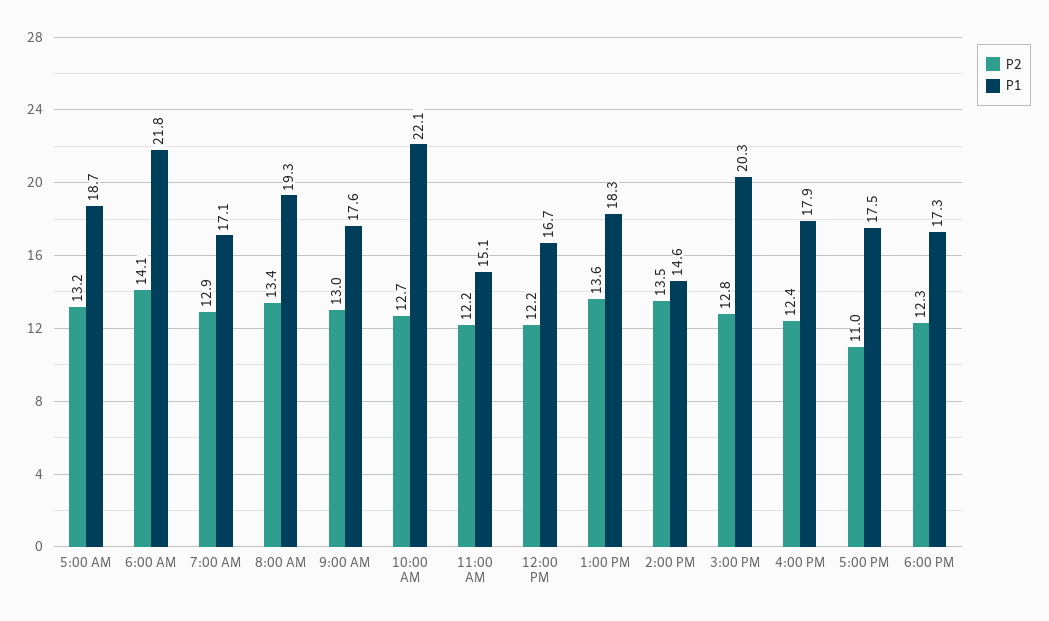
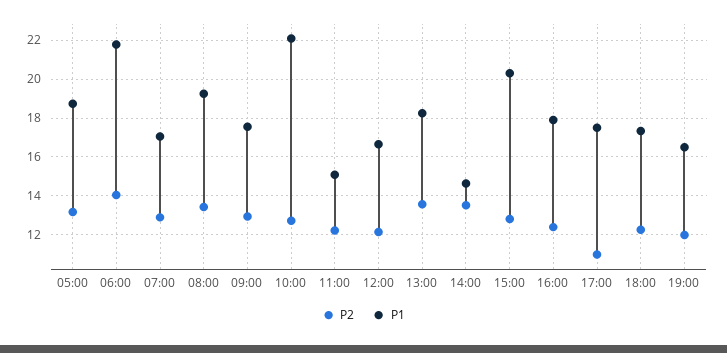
P2, 19:00: none -> 12
P1, 19:00: none -> 16.5

